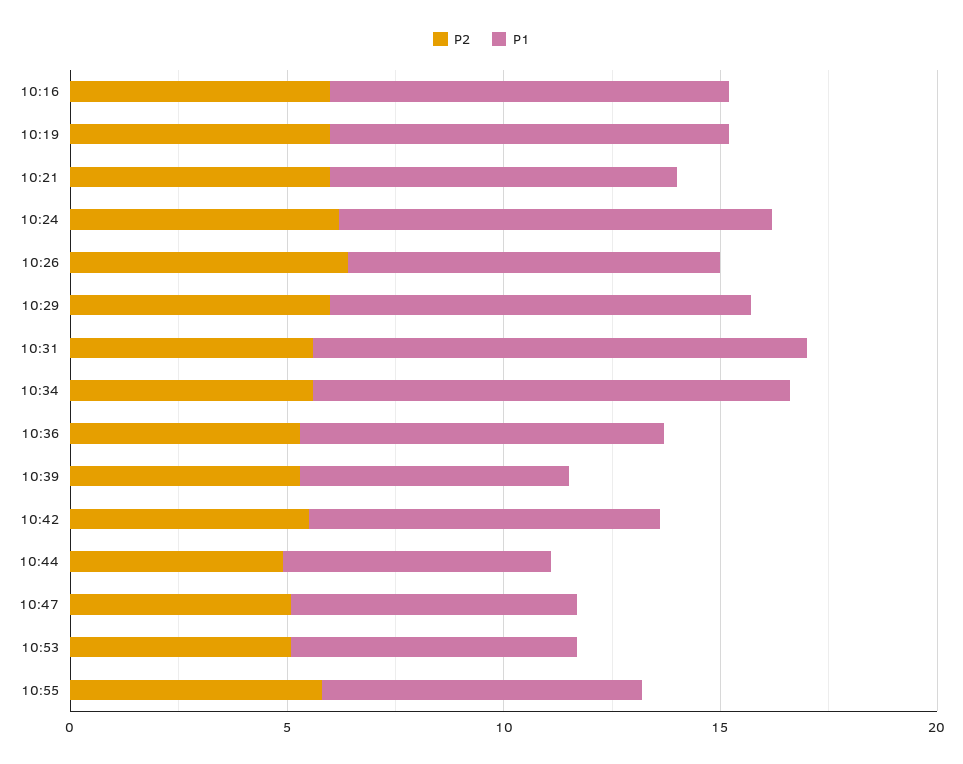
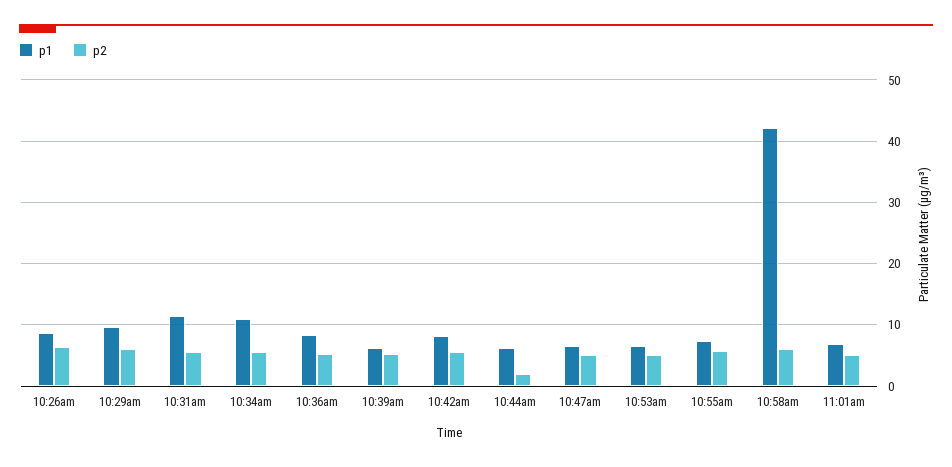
P2, 10:16: 6 -> none
P1, 10:16: 9 -> none
P2, 10:19: 6 -> none
P1, 10:19: 9 -> none
P2, 10:21: 6 -> none
P1, 10:21: 8 -> none
P2, 10:24: 6 -> none
P1, 10:24: 10 -> none
P2, 10:44: 5 -> 2
P1, 10:58am: none -> 42
P2, 10:58am: none -> 6
P1, 11:01am: none -> 7
P2, 11:01am: none -> 5

